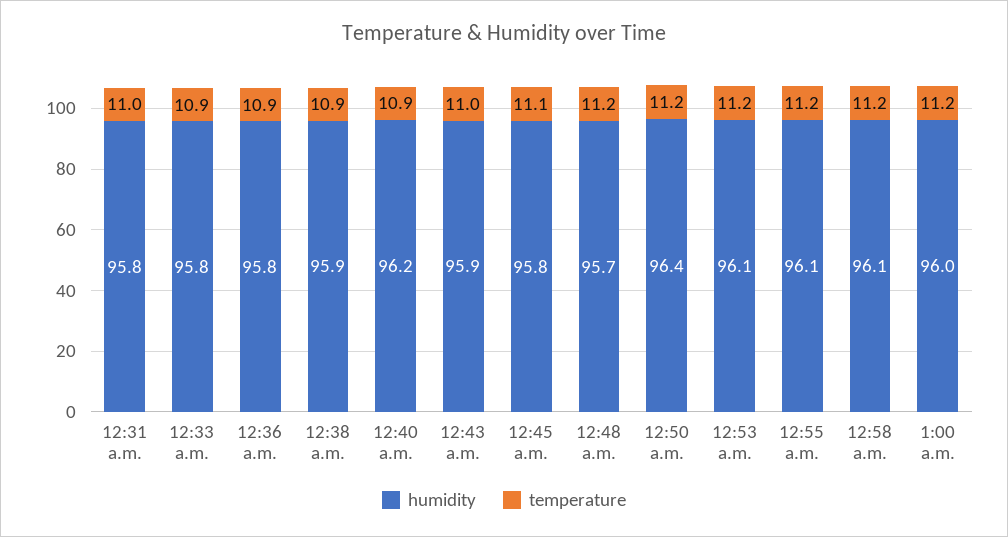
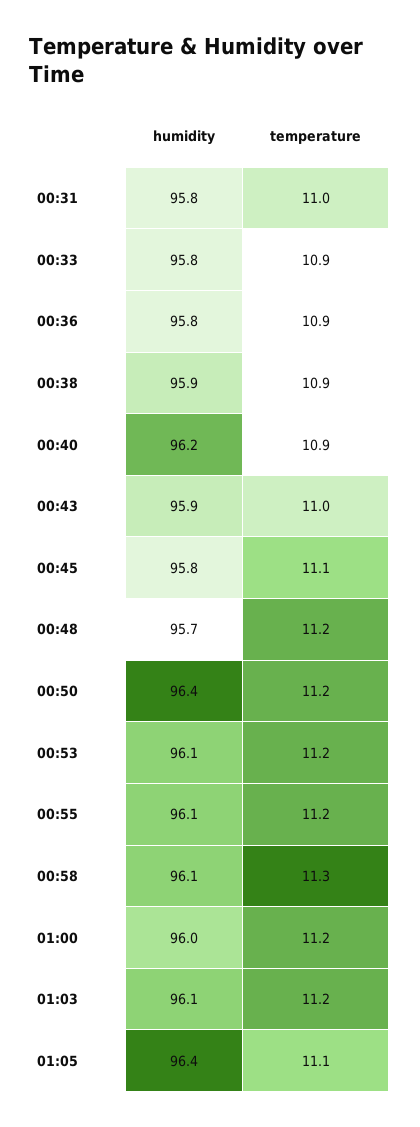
temperature, 12:58 a.m.: 11.2 -> 11.3
humidity, 01:03: none -> 96.1
temperature, 01:03: none -> 11.2
humidity, 01:05: none -> 96.4
temperature, 01:05: none -> 11.1

